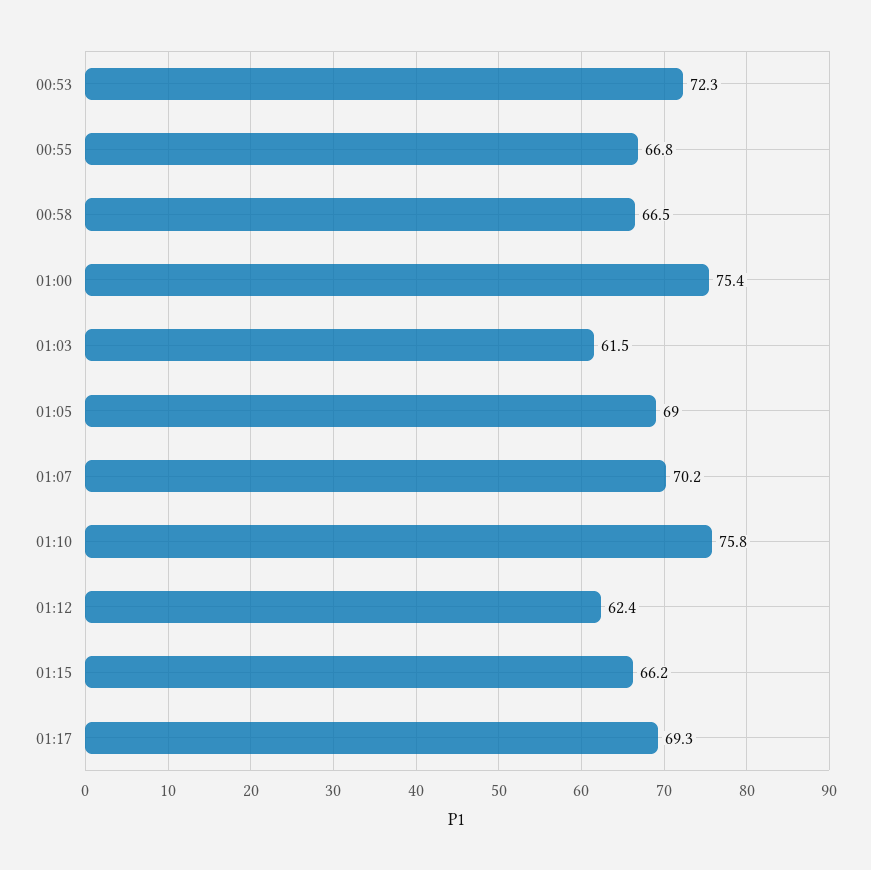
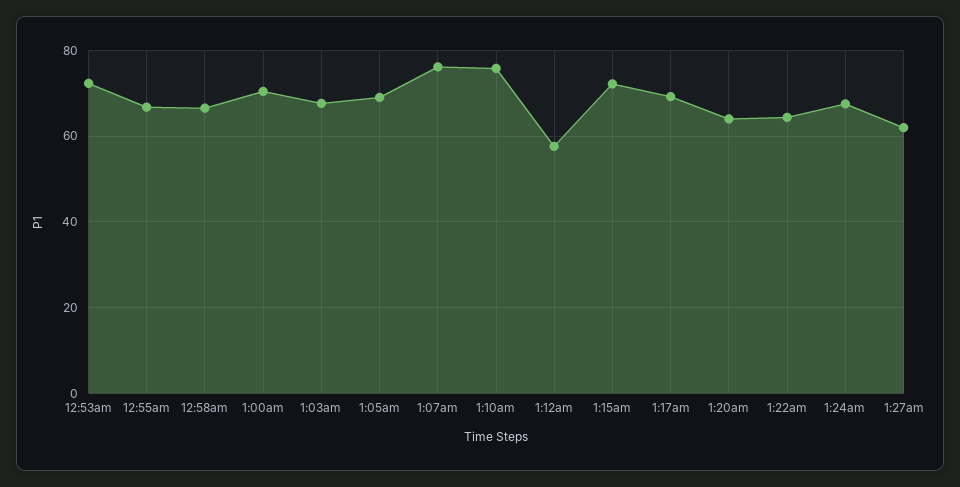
01:00: 75.4 -> 70
01:03: 61.5 -> 68
01:07: 70.2 -> 76
01:12: 62.4 -> 58
01:15: 66.2 -> 72
1:20am: none -> 64
1:22am: none -> 64
1:24am: none -> 68
1:27am: none -> 62

